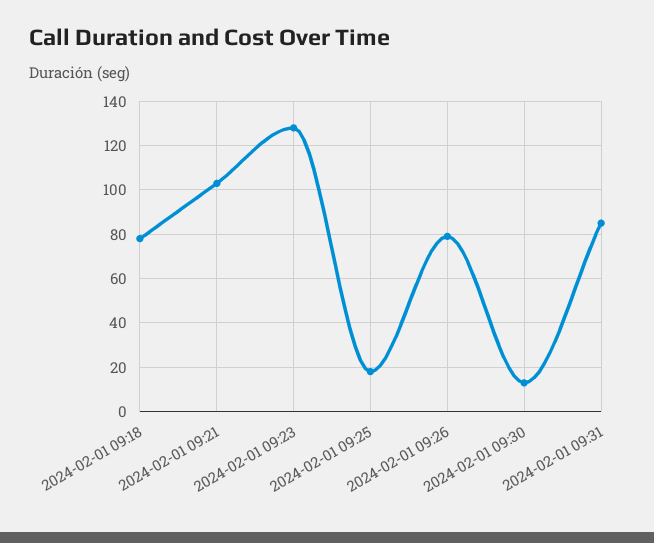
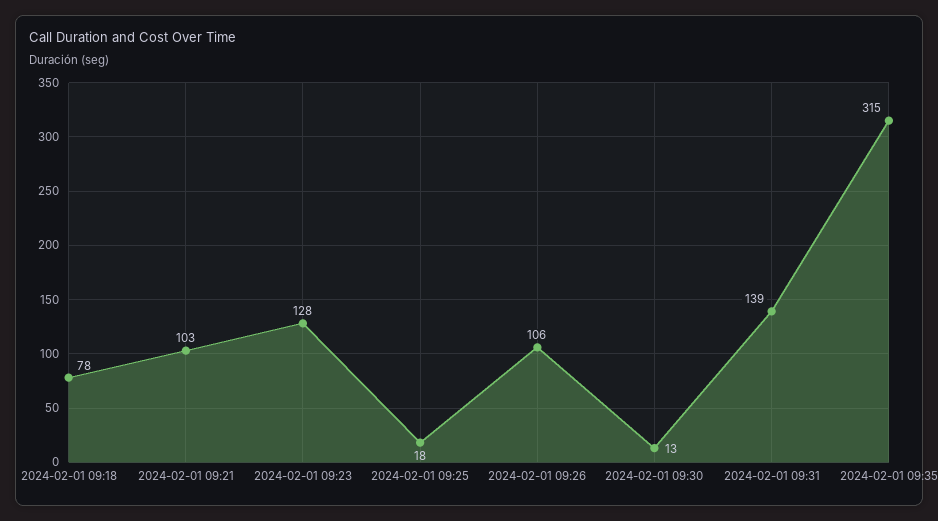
2024-02-01 09:26: 80 -> 106
2024-02-01 09:31: 85 -> 139
2024-02-01 09:35: none -> 315

